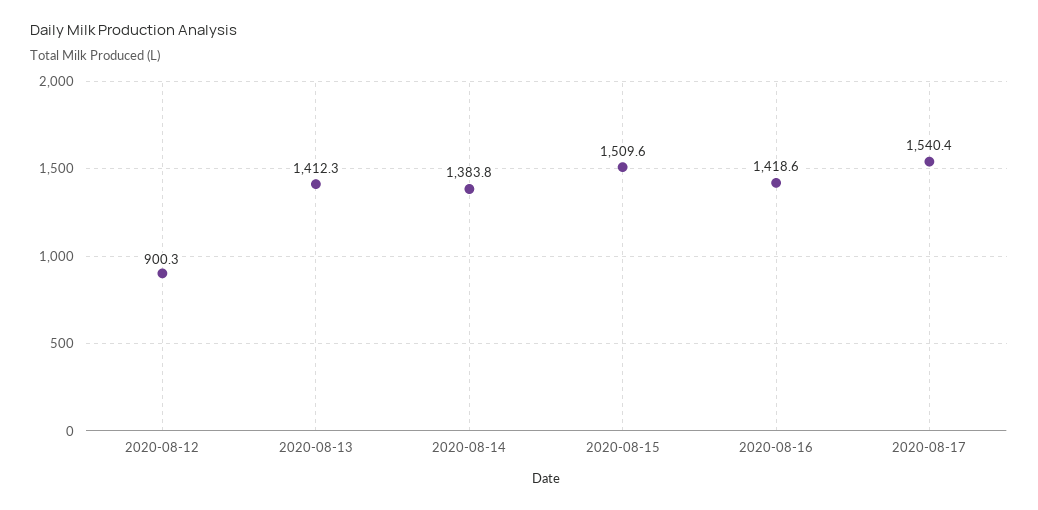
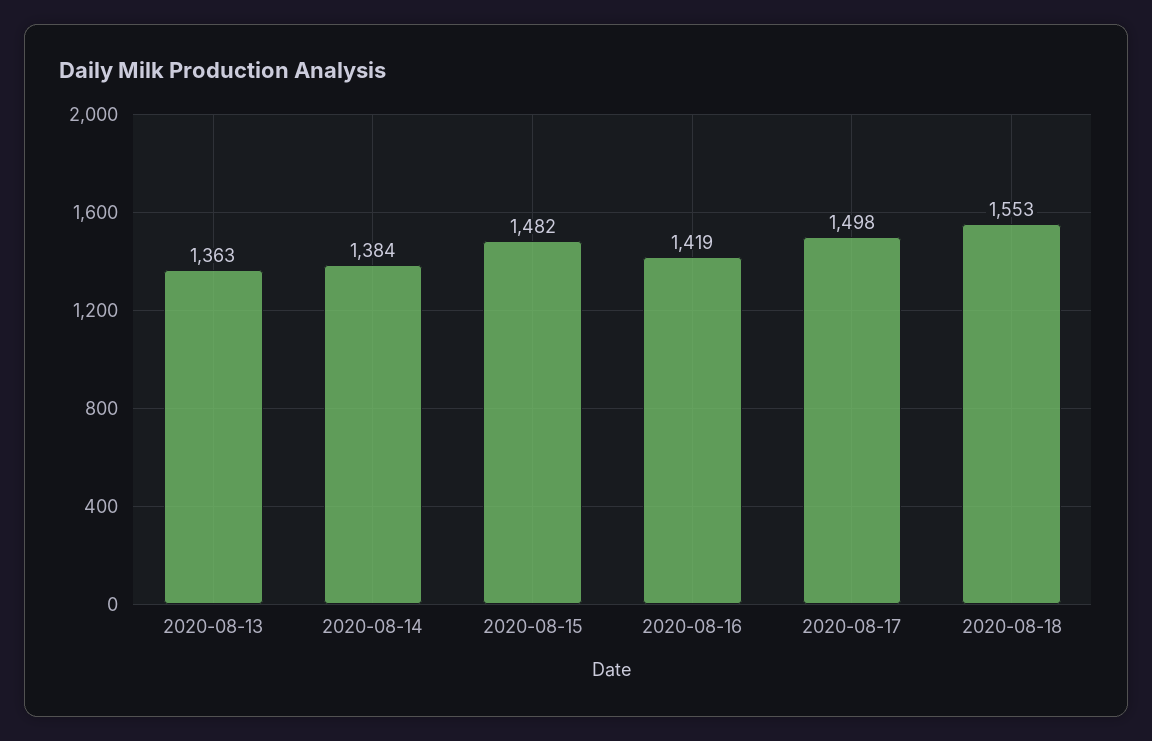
2020-08-12: 900.3 -> none
2020-08-13: 1412.3 -> 1363
2020-08-15: 1509.6 -> 1482
2020-08-17: 1540.4 -> 1498
2020-08-18: none -> 1553

